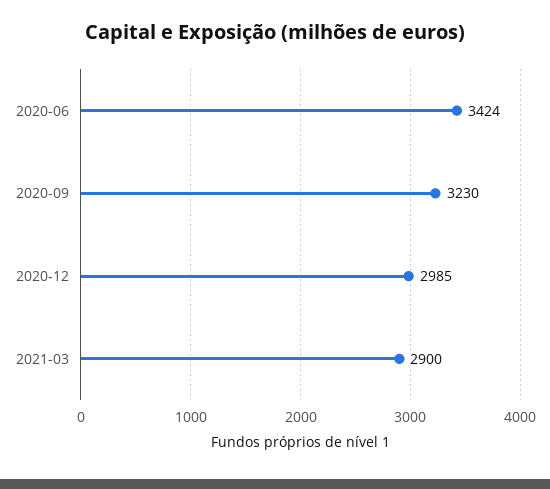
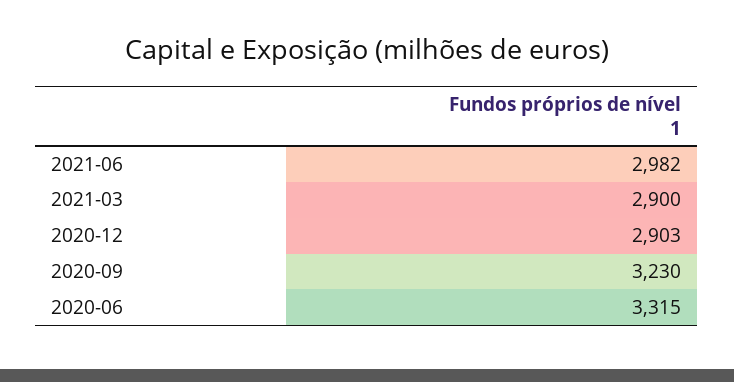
2020-06: 3424 -> 3315
2020-12: 2985 -> 2903
2021-06: none -> 2982

